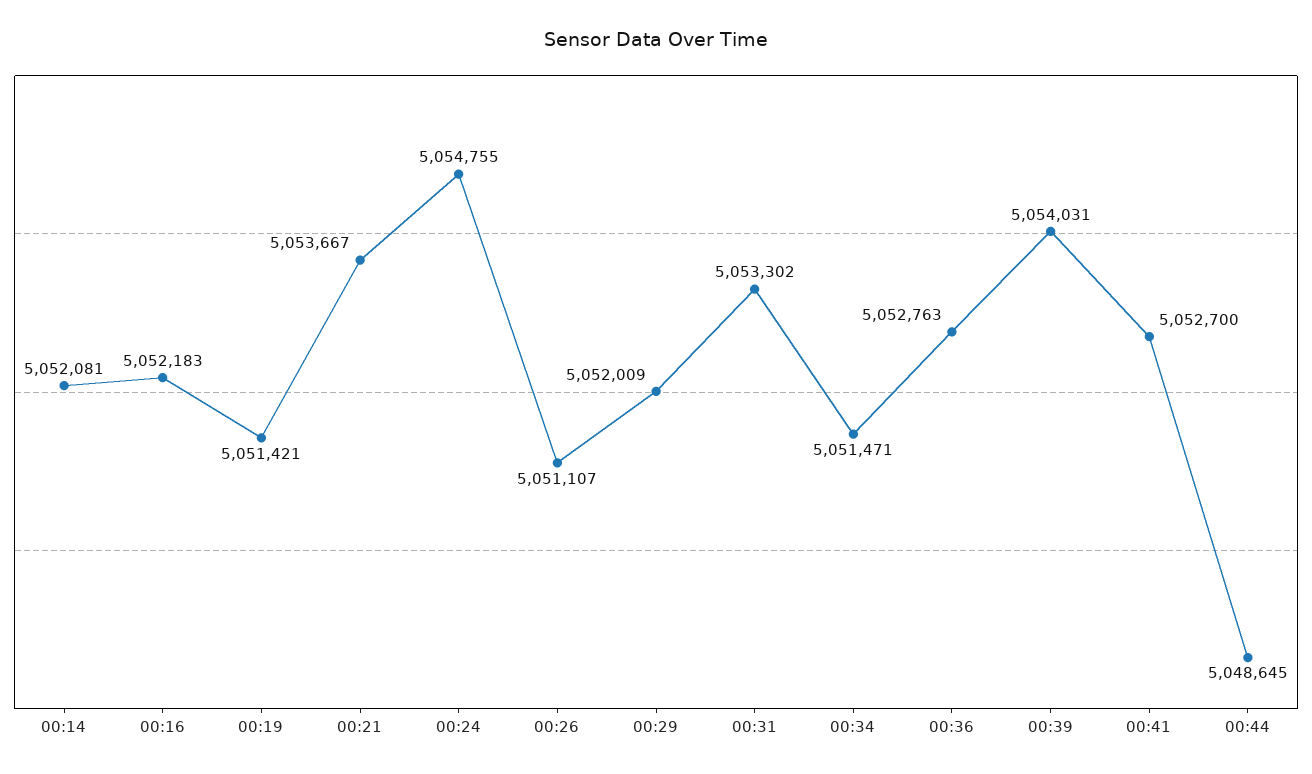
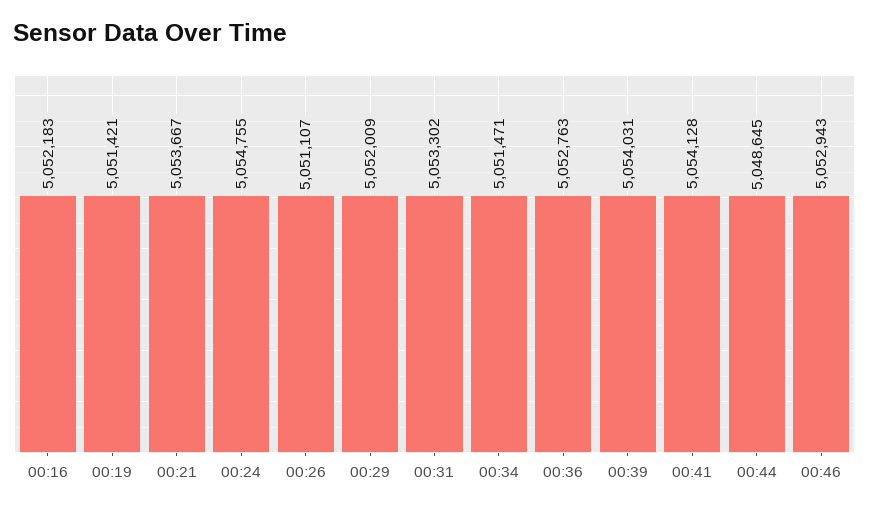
00:14: 5052081 -> none
00:41: 5052700 -> 5054128
00:46: none -> 5052943

